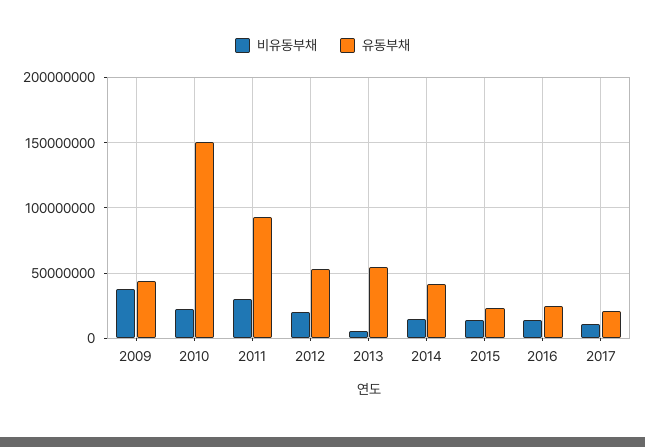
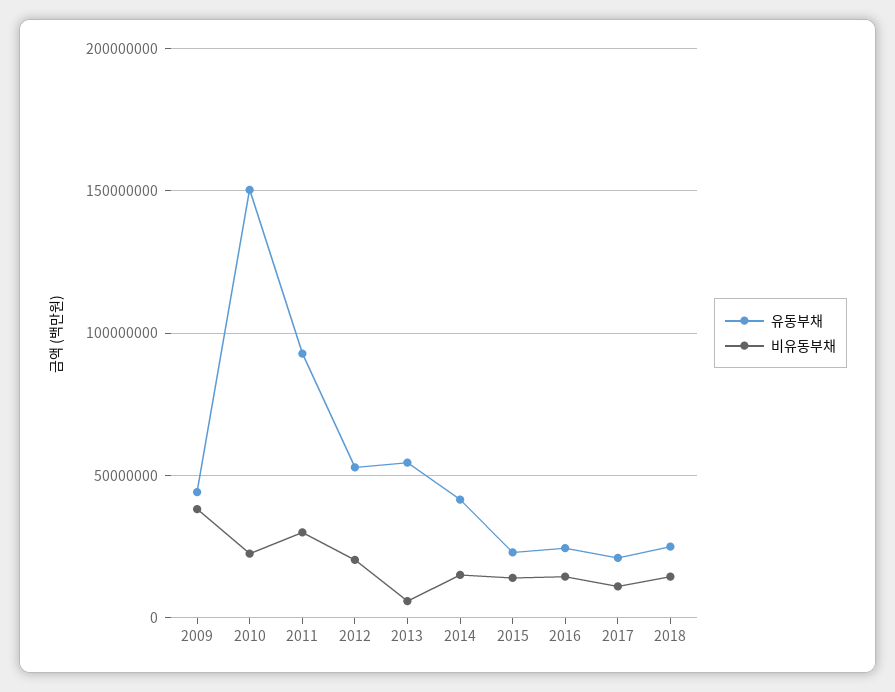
유동부채, 2018: none -> 25000000
비유동부채, 2018: none -> 15000000

